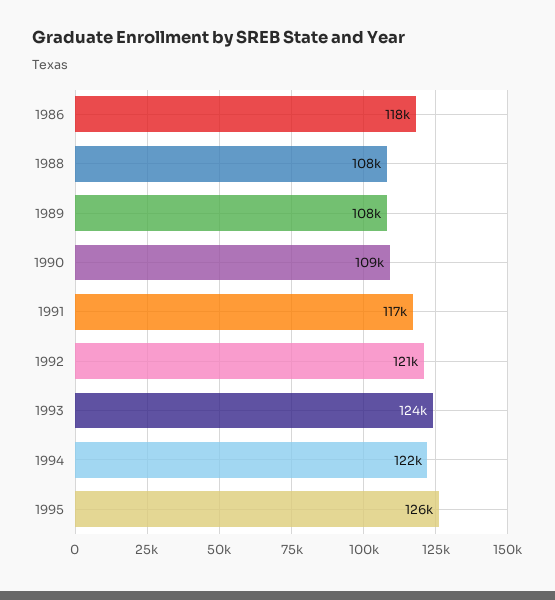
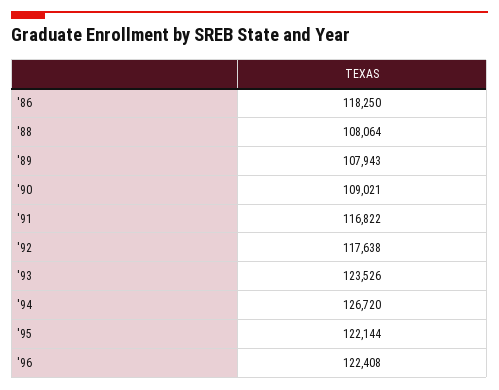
1992: 121000 -> 117638
1994: 122000 -> 126720
1995: 126000 -> 122144
'96: none -> 122408

